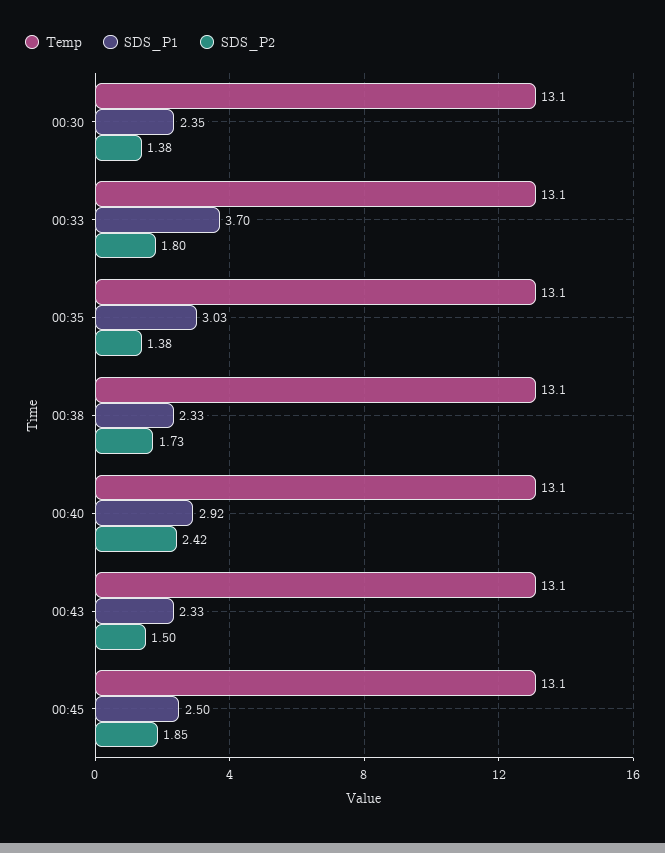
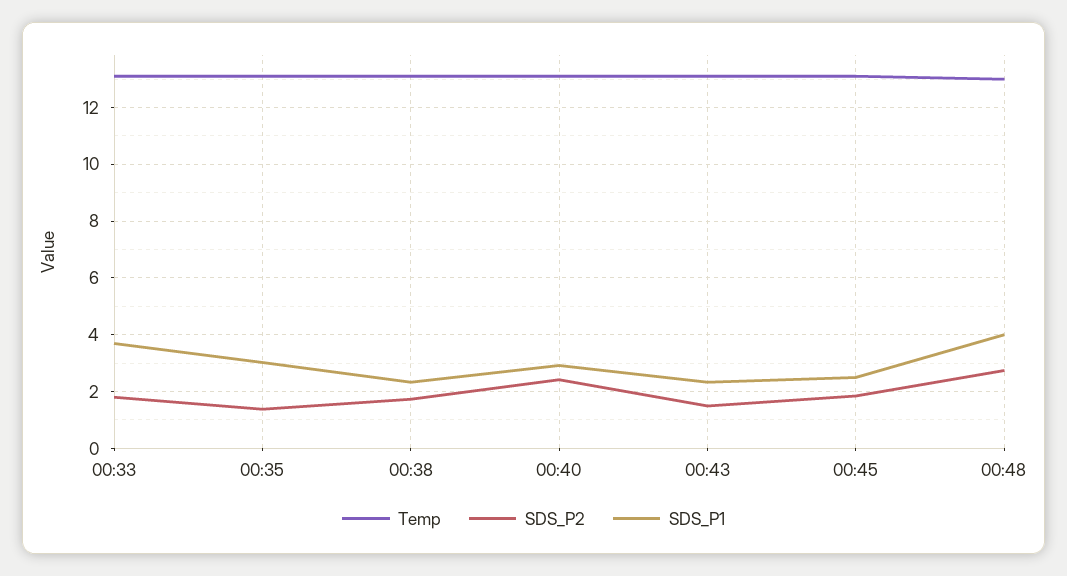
Temp, 00:30: 13.1 -> none
SDS_P1, 00:30: 2.35 -> none
SDS_P2, 00:30: 1.38 -> none
Temp, 00:48: none -> 13
SDS_P2, 00:48: none -> 2.75
SDS_P1, 00:48: none -> 4

